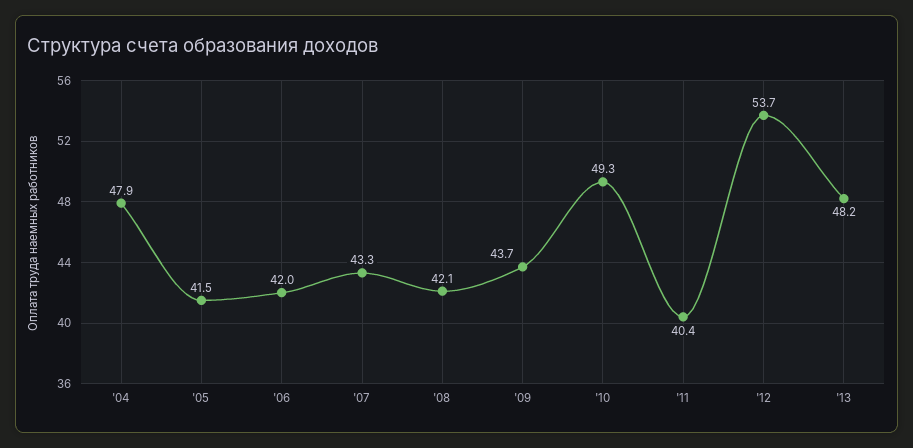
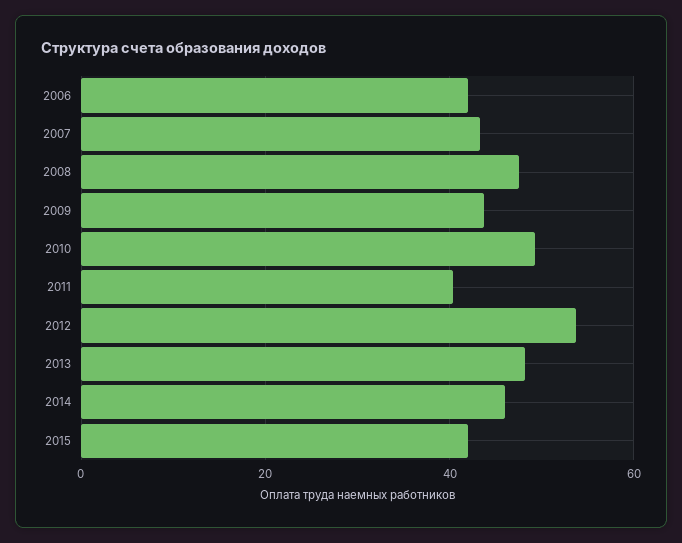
'04: 47.9 -> none
'05: 41.5 -> none
'08: 42.1 -> 48
2014: none -> 46
2015: none -> 42

